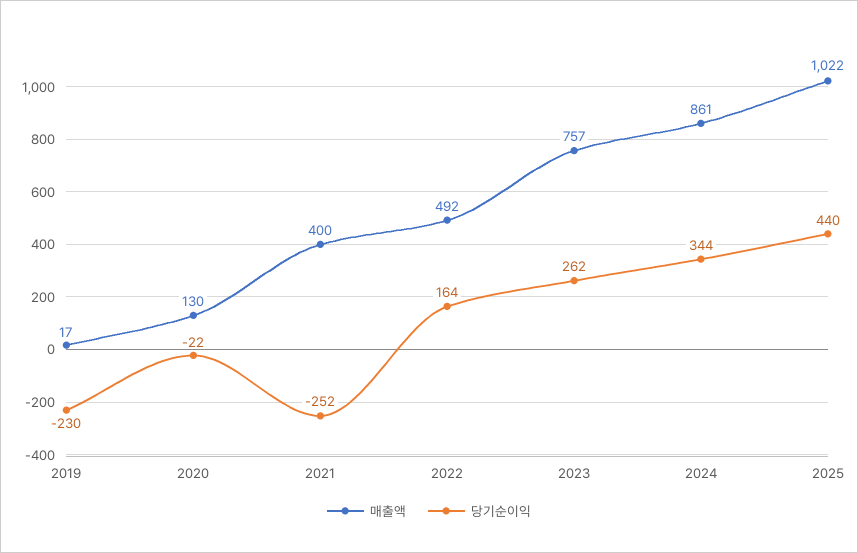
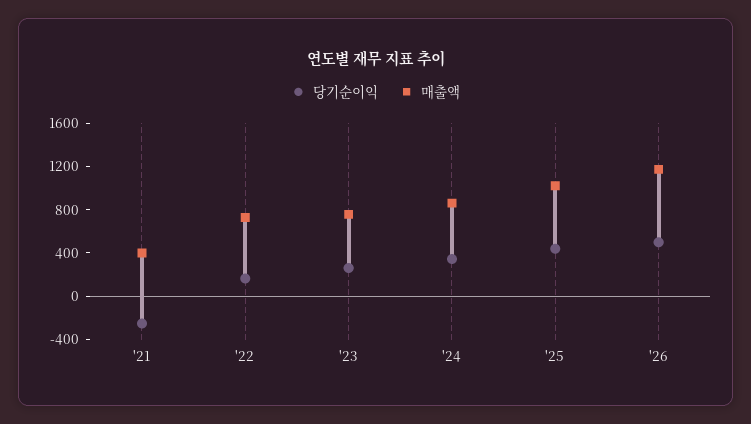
매출액, 2019: 17 -> none
당기순이익, 2019: -230 -> none
매출액, 2020: 130 -> none
당기순이익, 2020: -22 -> none
매출액, 2022: 492 -> 700
당기순이익, '26: none -> 500
매출액, '26: none -> 1200

